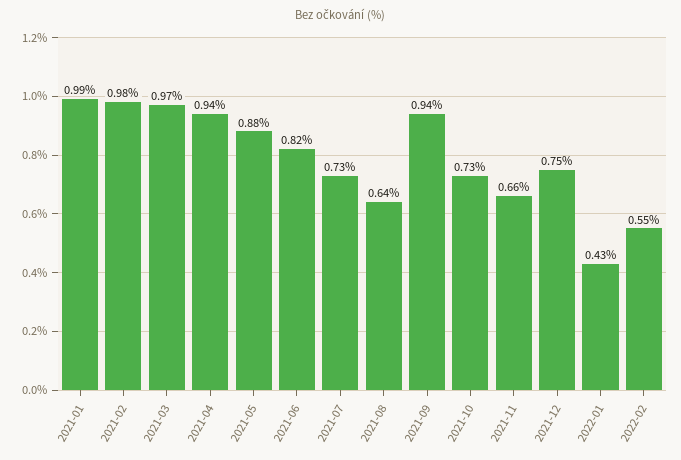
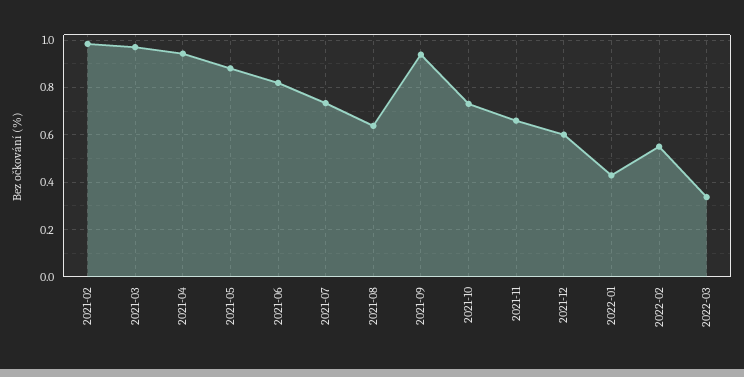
2021-01: 0.99 -> none
2021-12: 0.75 -> 0.6
2022-03: none -> 0.35

